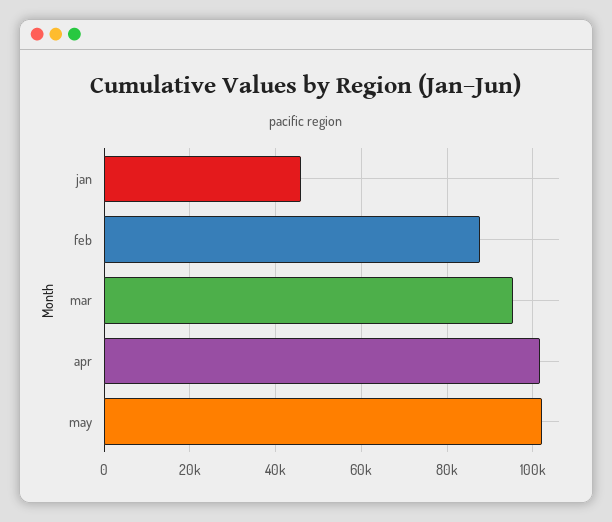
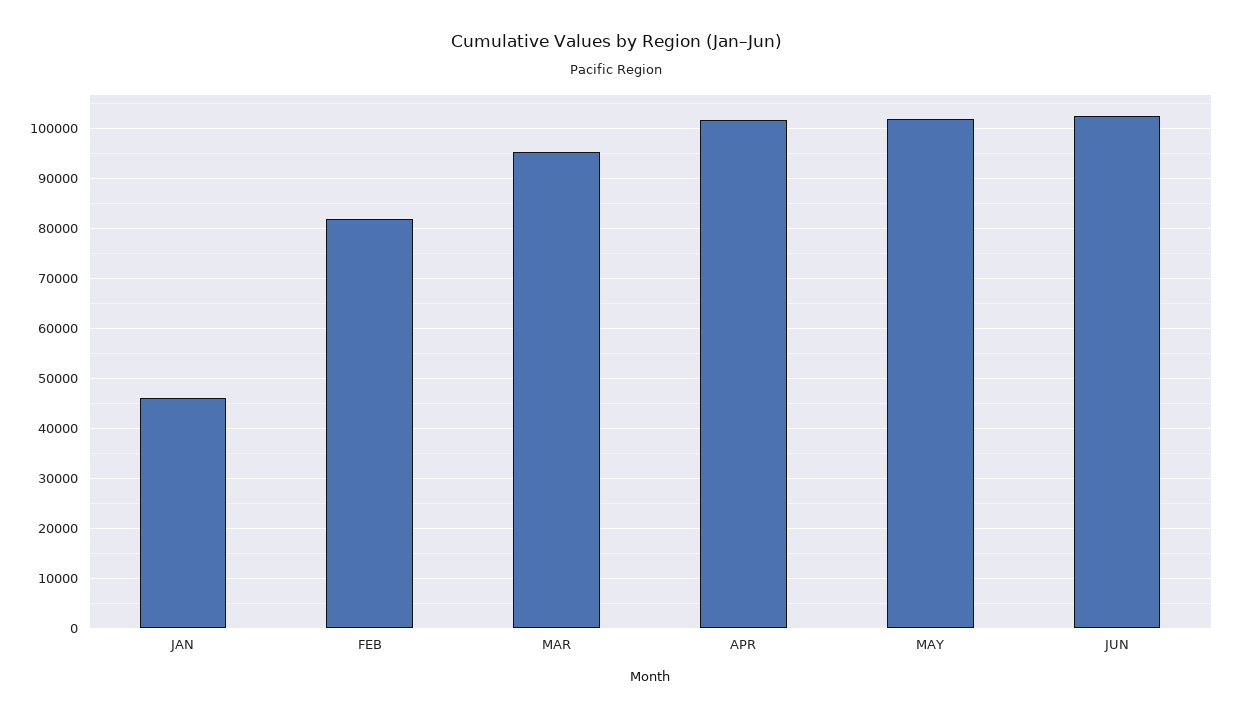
feb: 88000 -> 82000
JUN: none -> 102000

